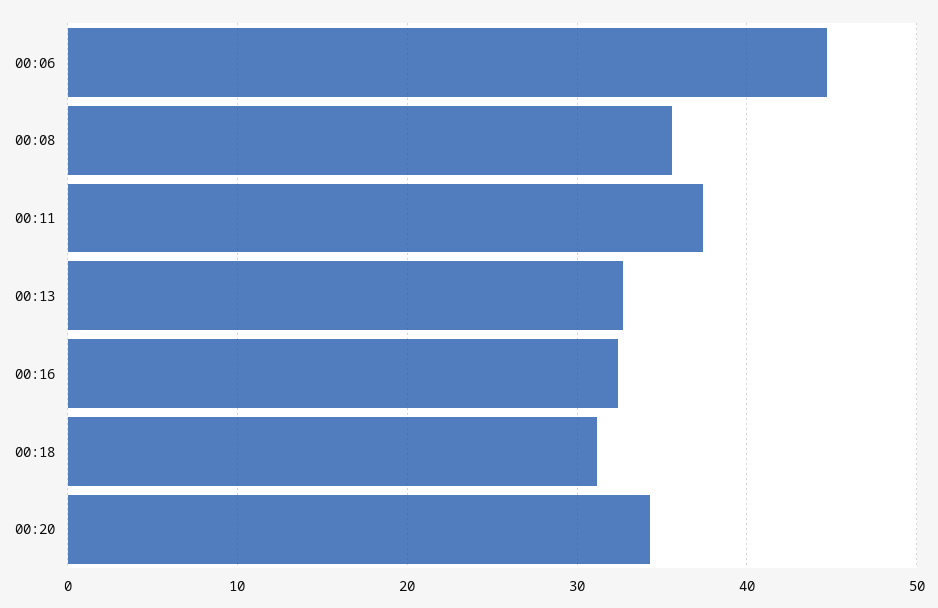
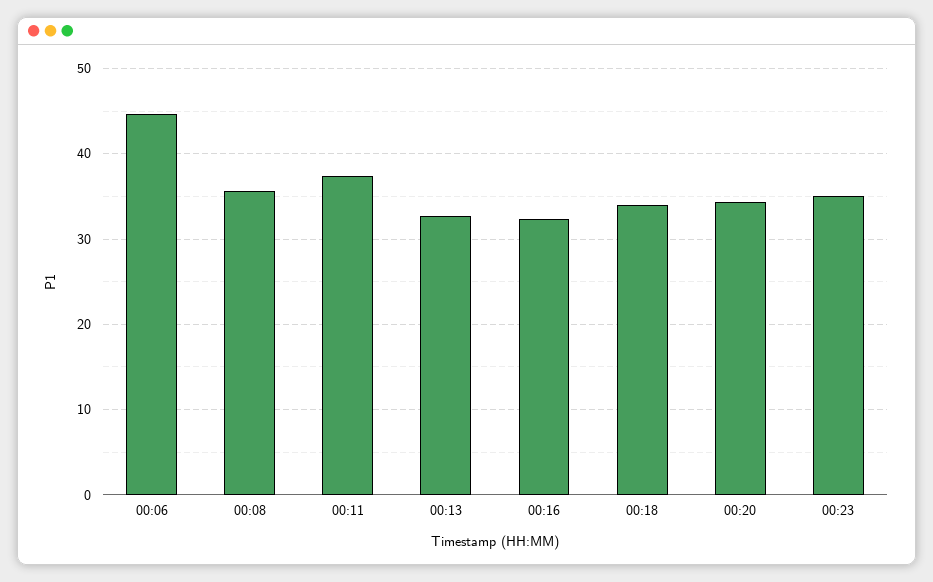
00:18: 31 -> 34
00:23: none -> 35

